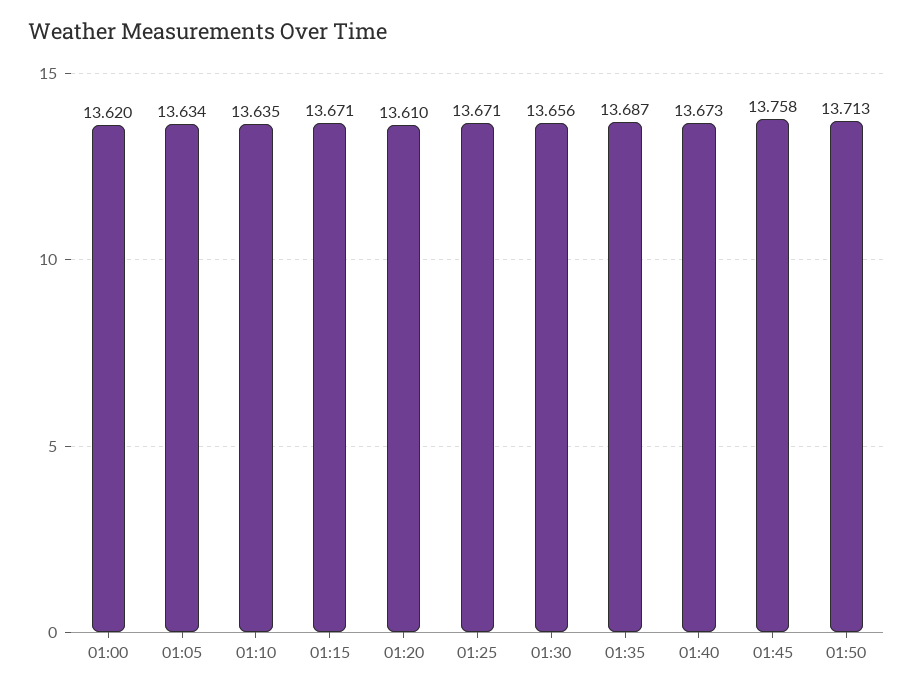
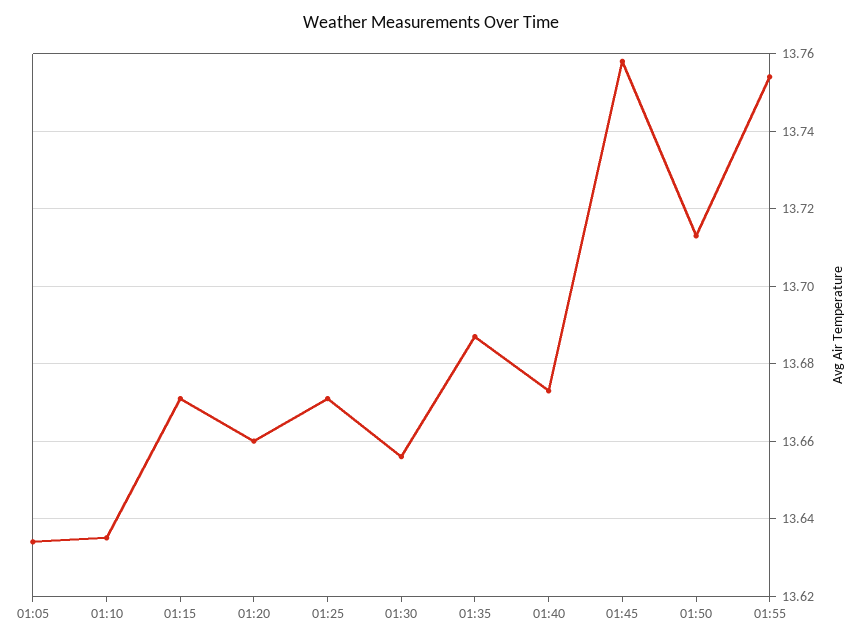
01:00: 13.62 -> none
01:20: 13.61 -> 13.66
01:55: none -> 13.755

